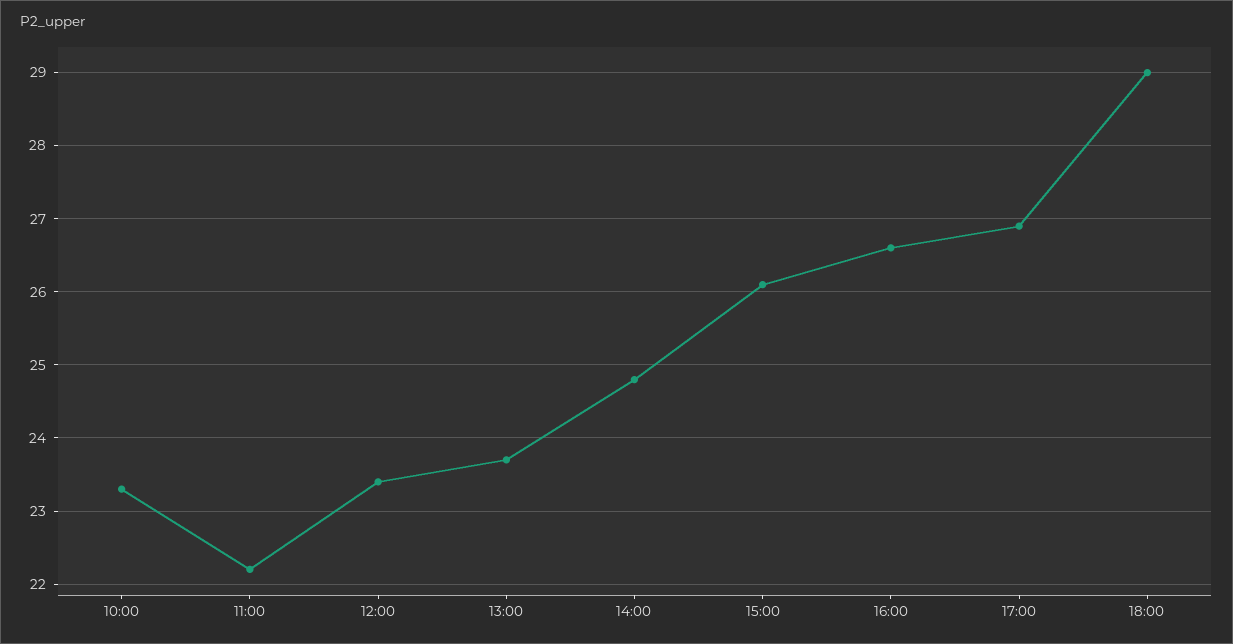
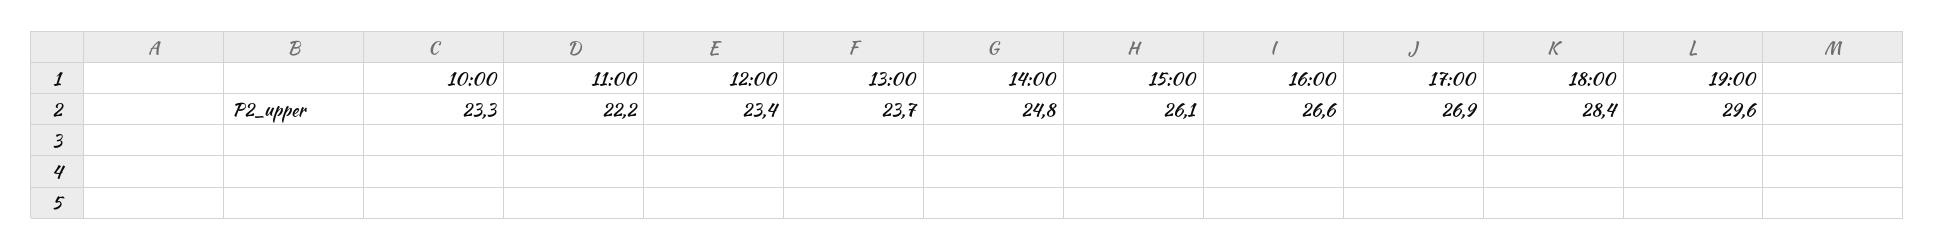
18:00: 29 -> 28.4
19:00: none -> 29.6

